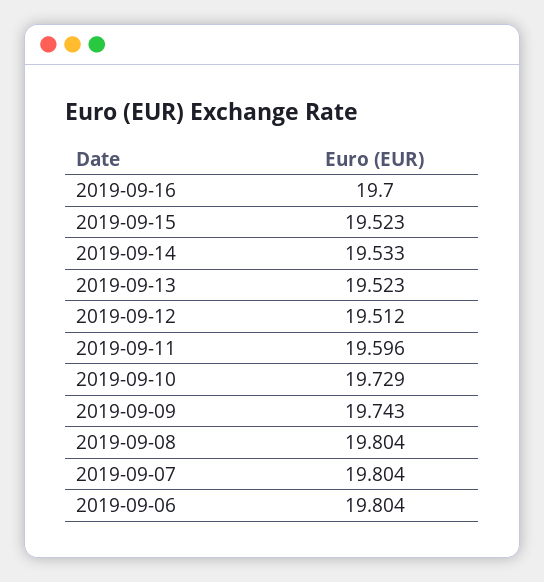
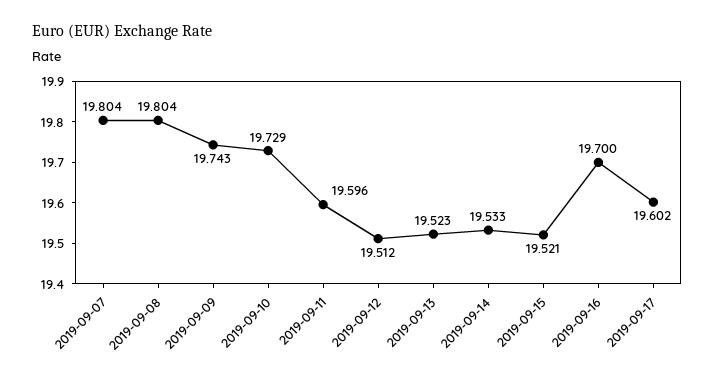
2019-09-15: 19.523 -> 19.521
2019-09-06: 19.804 -> none
2019-09-17: none -> 19.602

